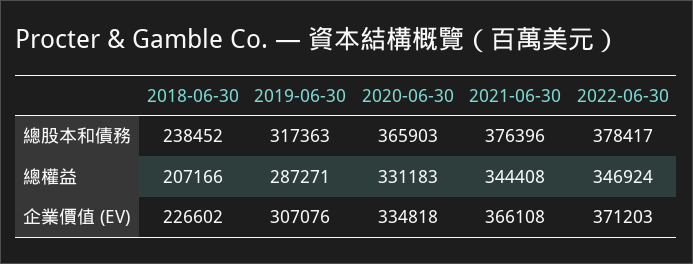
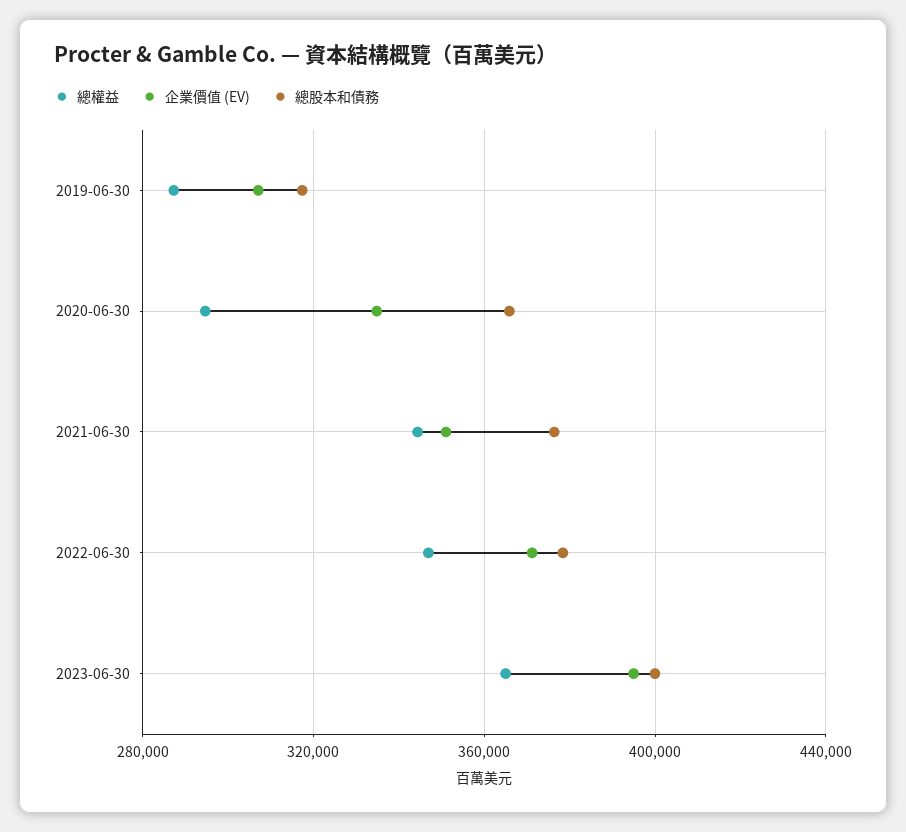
總股本和債務, 2018-06-30: 238452 -> none
總權益, 2018-06-30: 207166 -> none
總權益, 2020-06-30: 331183 -> 295000
企業價值 (EV), 2018-06-30: 226602 -> none
企業價值 (EV), 2021-06-30: 366108 -> 350000
總權益, 2023-06-30: none -> 365000
企業價值 (EV), 2023-06-30: none -> 395000
總股本和債務, 2023-06-30: none -> 400000

